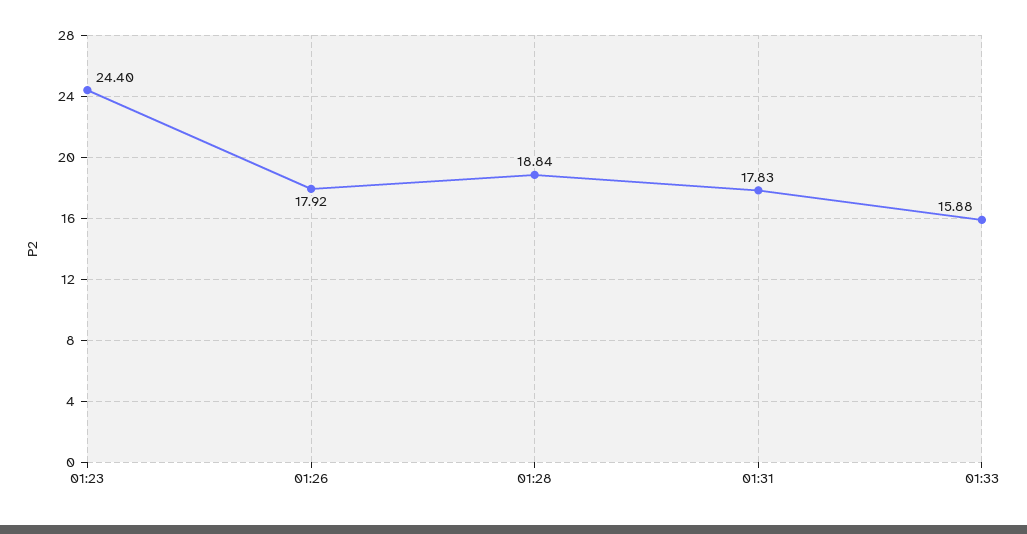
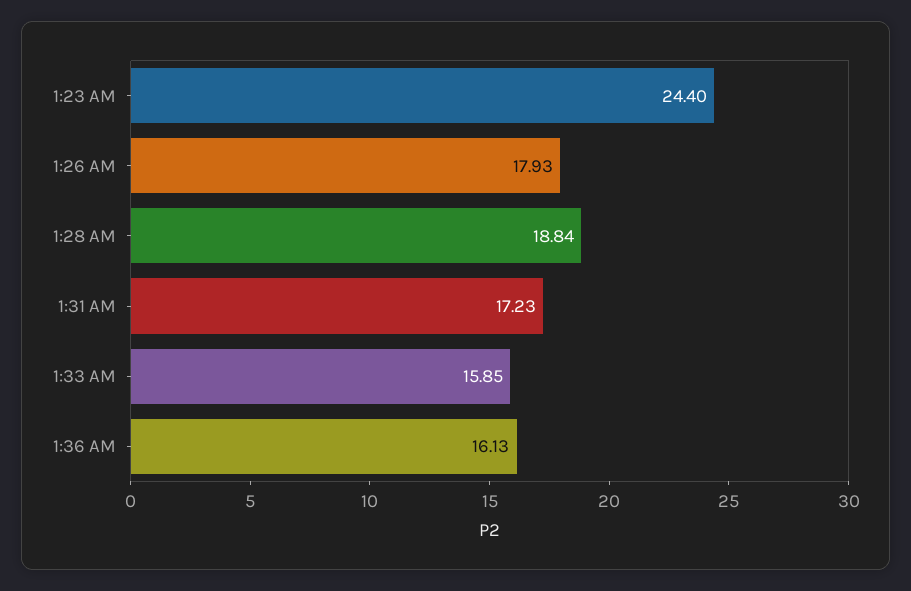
01:26: 17.92 -> 17.93
01:31: 17.83 -> 17.23
01:33: 15.88 -> 15.85
1:36 AM: none -> 16.13

